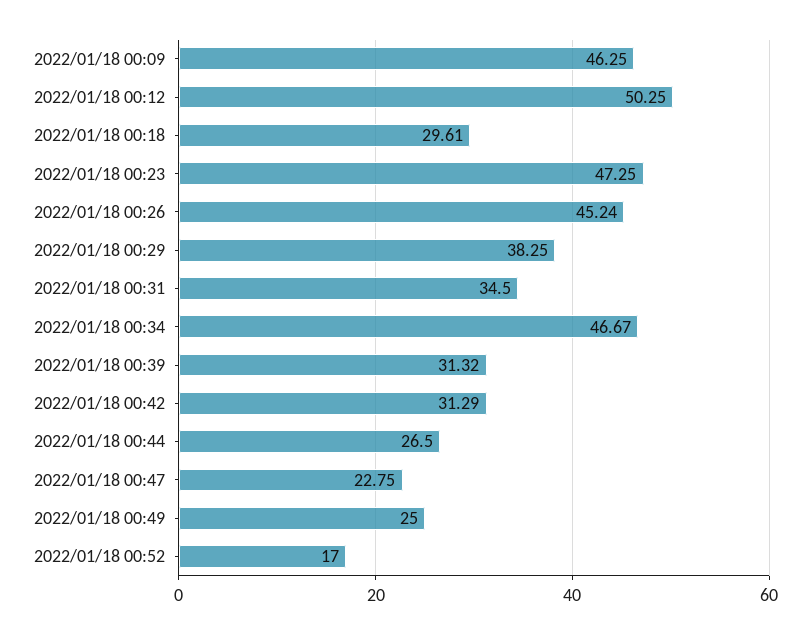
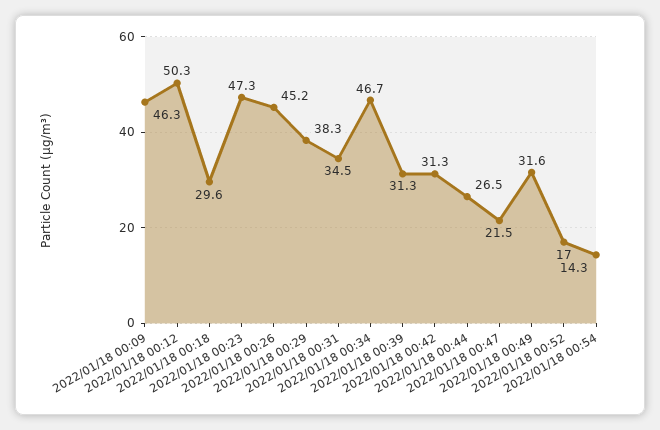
2022/01/18 00:47: 22.75 -> 21.5
2022/01/18 00:49: 25 -> 31.6
2022/01/18 00:54: none -> 14.3

